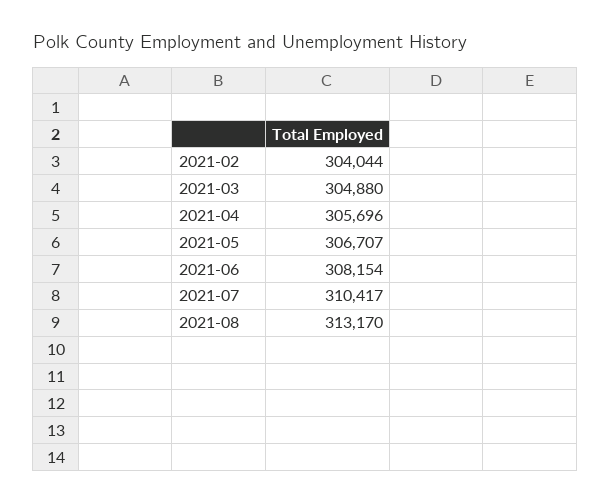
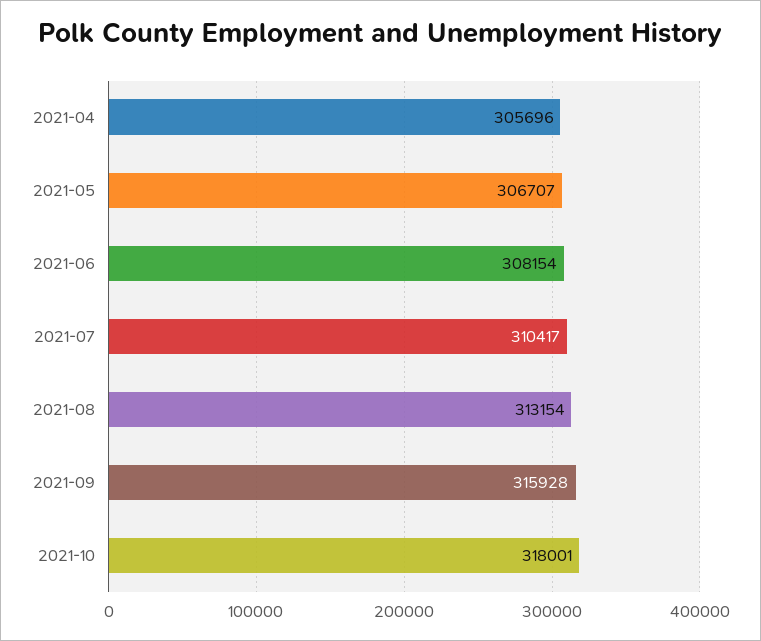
2021-02: 304044 -> none
2021-03: 304880 -> none
2021-08: 313170 -> 313154
2021-09: none -> 315928
2021-10: none -> 318001

